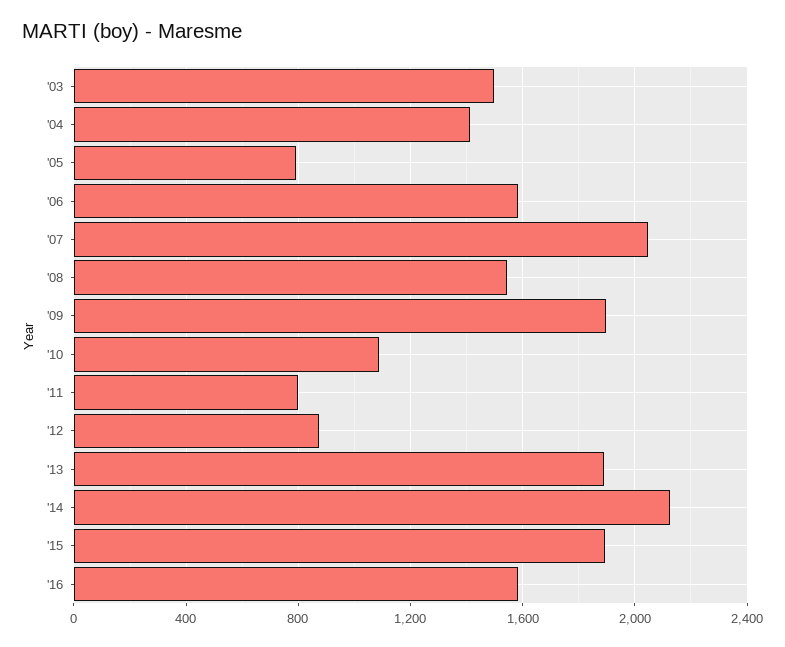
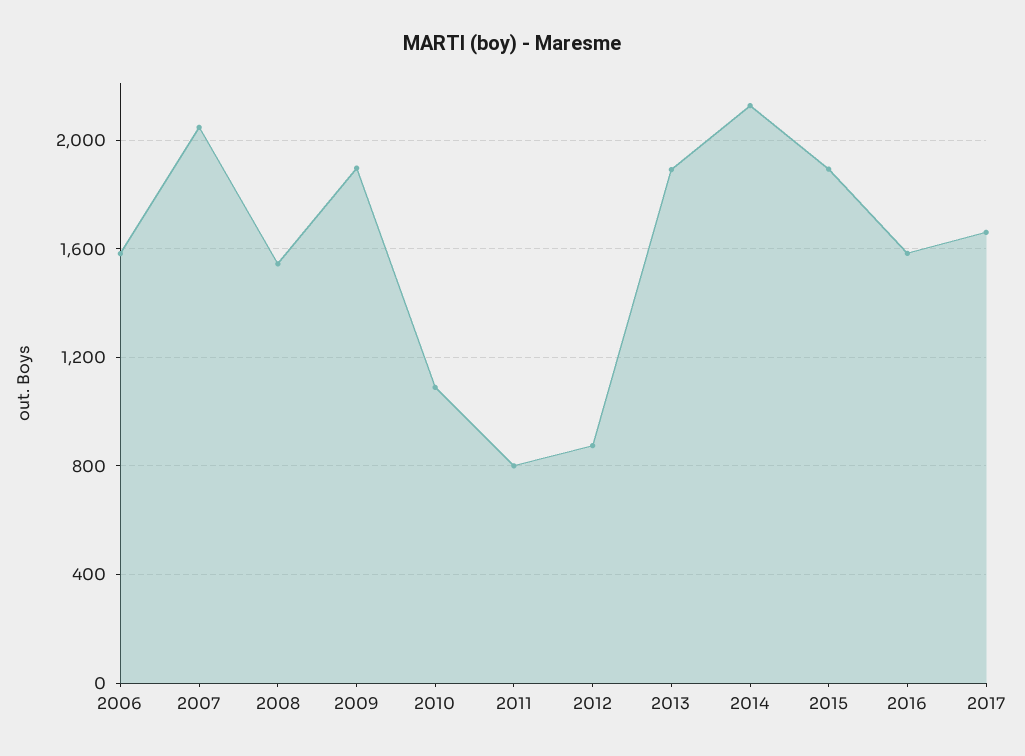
'03: 1500 -> none
'04: 1400 -> none
'05: 800 -> none
2017: none -> 1650

